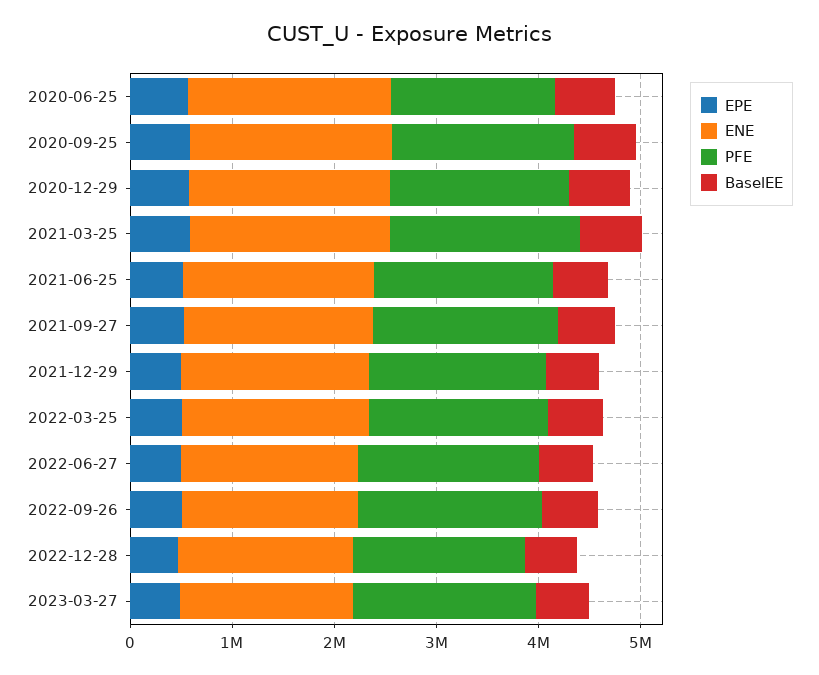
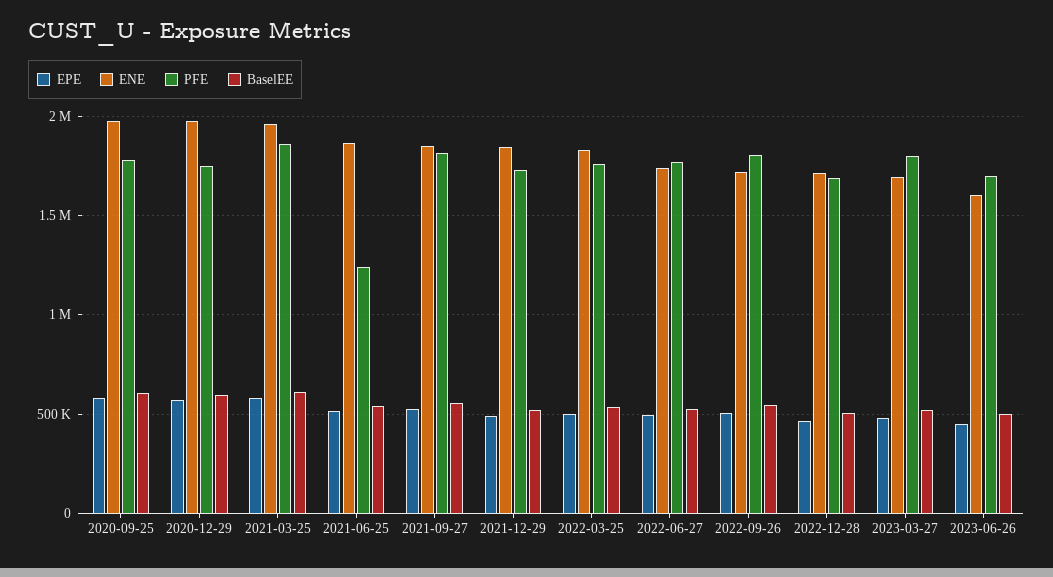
EPE, 2020-06-25: 600000 -> none
ENE, 2020-06-25: 2000000 -> none
PFE, 2020-06-25: 1600000 -> none
BaselEE, 2020-06-25: 600000 -> none
PFE, 2021-06-25: 1800000 -> 1250000
EPE, 2023-06-26: none -> 450000
ENE, 2023-06-26: none -> 1600000
PFE, 2023-06-26: none -> 1700000
BaselEE, 2023-06-26: none -> 500000

